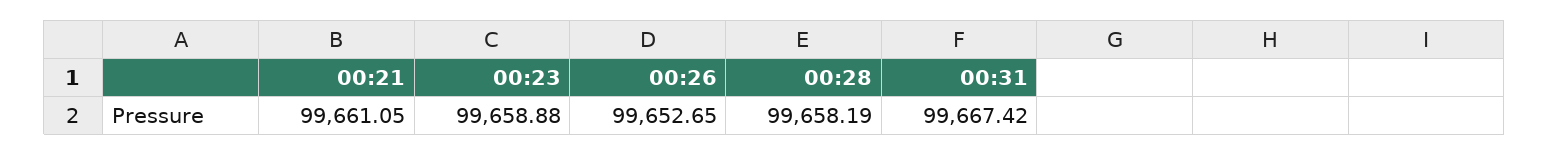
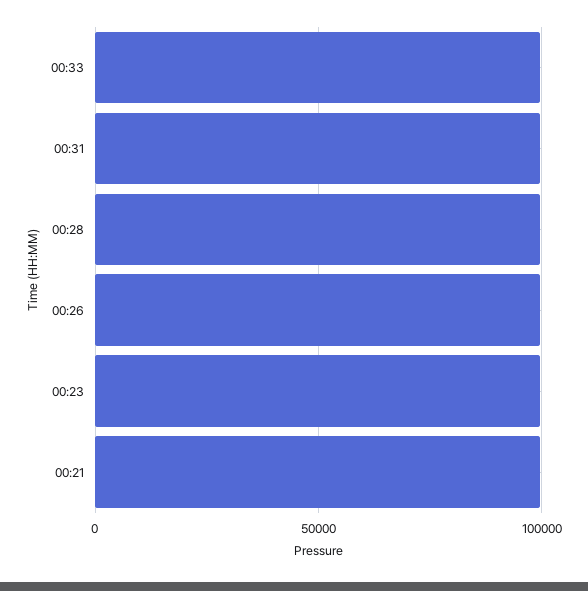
00:33: none -> 100000

